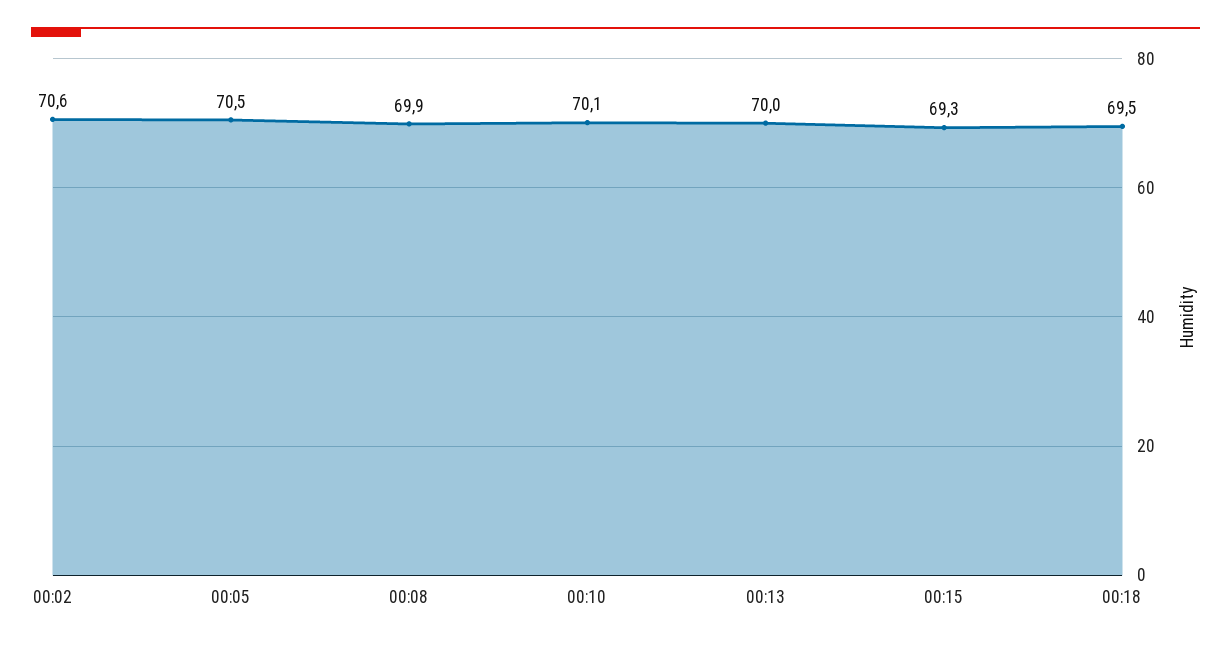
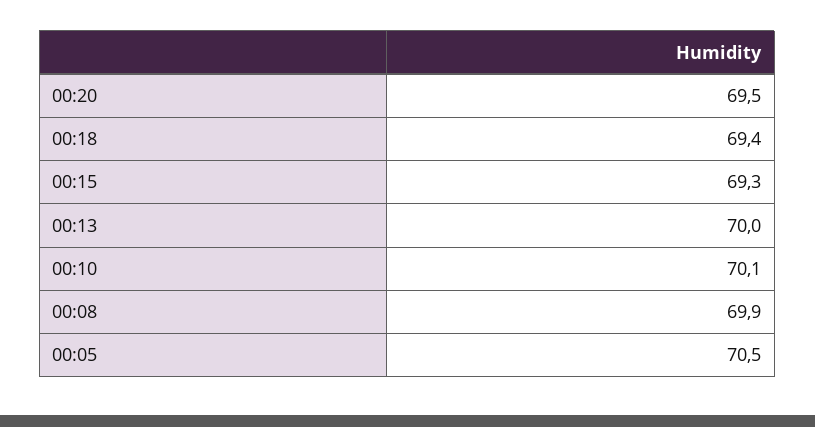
00:02: 70.6 -> none
00:18: 69.5 -> 69.4
00:20: none -> 69.5

